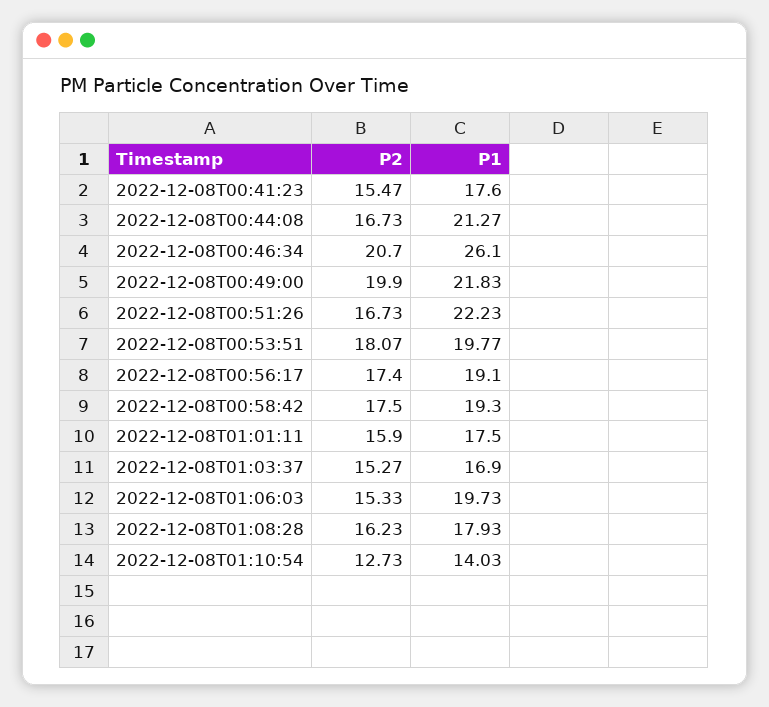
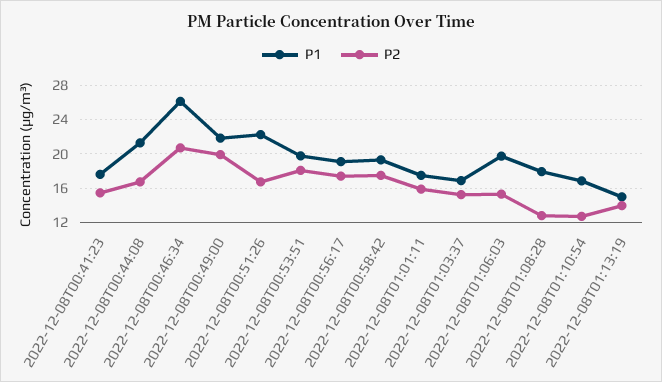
P2, 2022-12-08T01:08:28: 16.23 -> 13
P1, 2022-12-08T01:10:54: 14.03 -> 17
P1, 2022-12-08T01:13:19: none -> 15
P2, 2022-12-08T01:13:19: none -> 14

